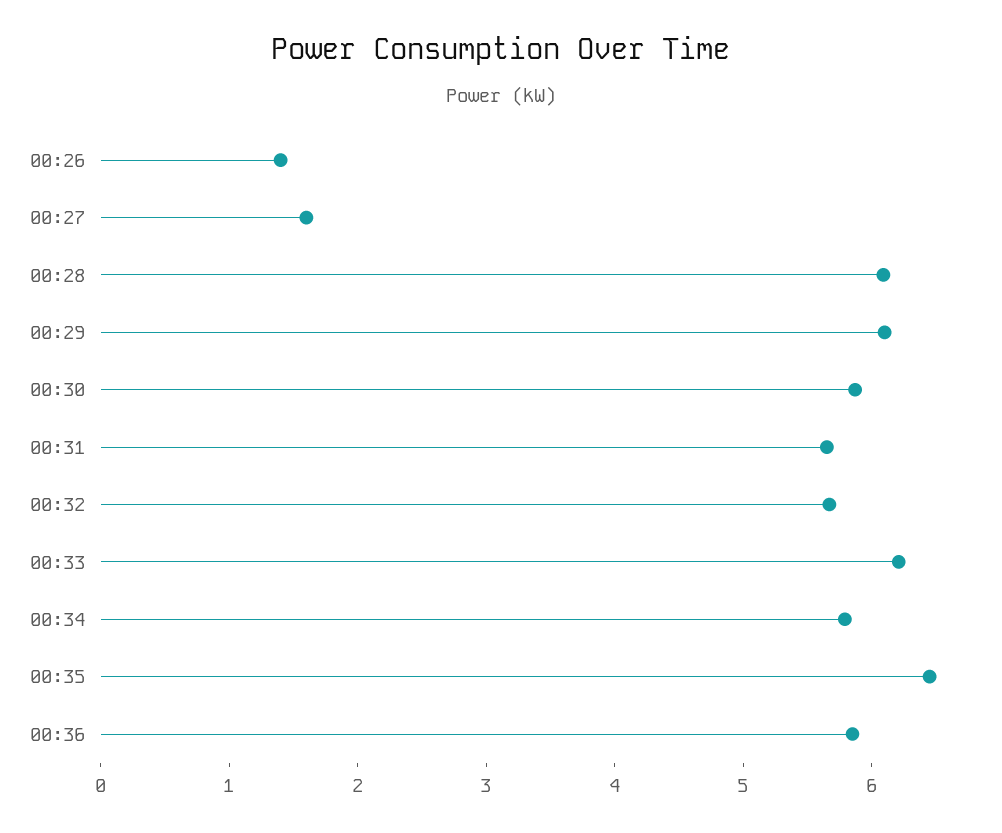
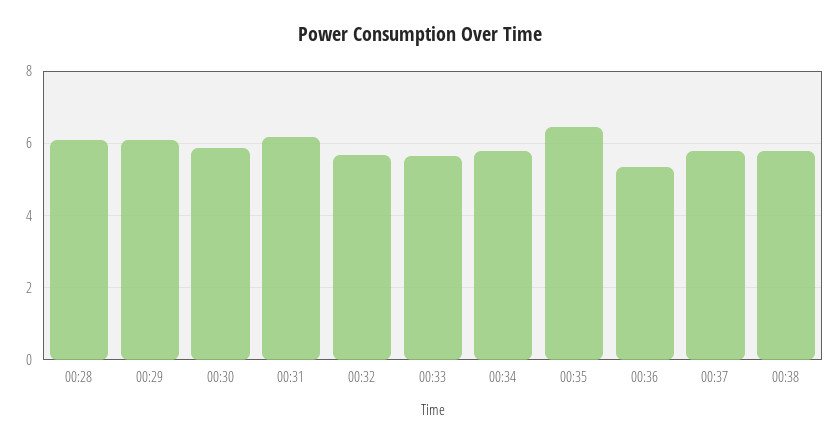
00:26: 1.4 -> none
00:27: 1.6 -> none
00:31: 5.6 -> 6.2
00:33: 6.2 -> 5.6
00:36: 5.8 -> 5.4
00:37: none -> 5.8
00:38: none -> 5.8

